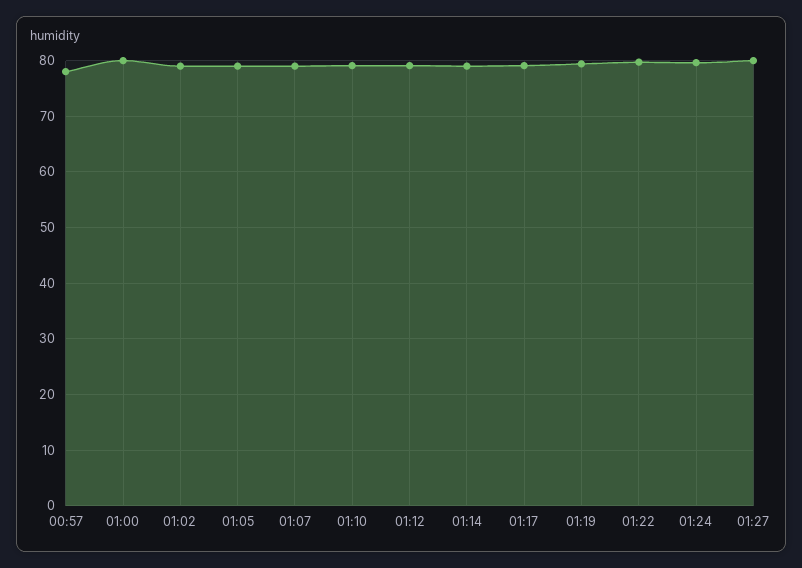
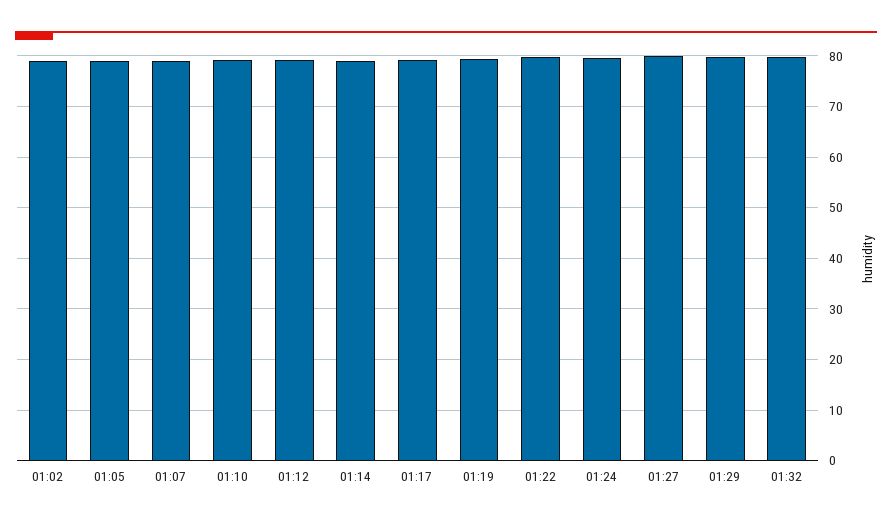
00:57: 78 -> none
01:00: 80 -> none
01:29: none -> 80
01:32: none -> 80

